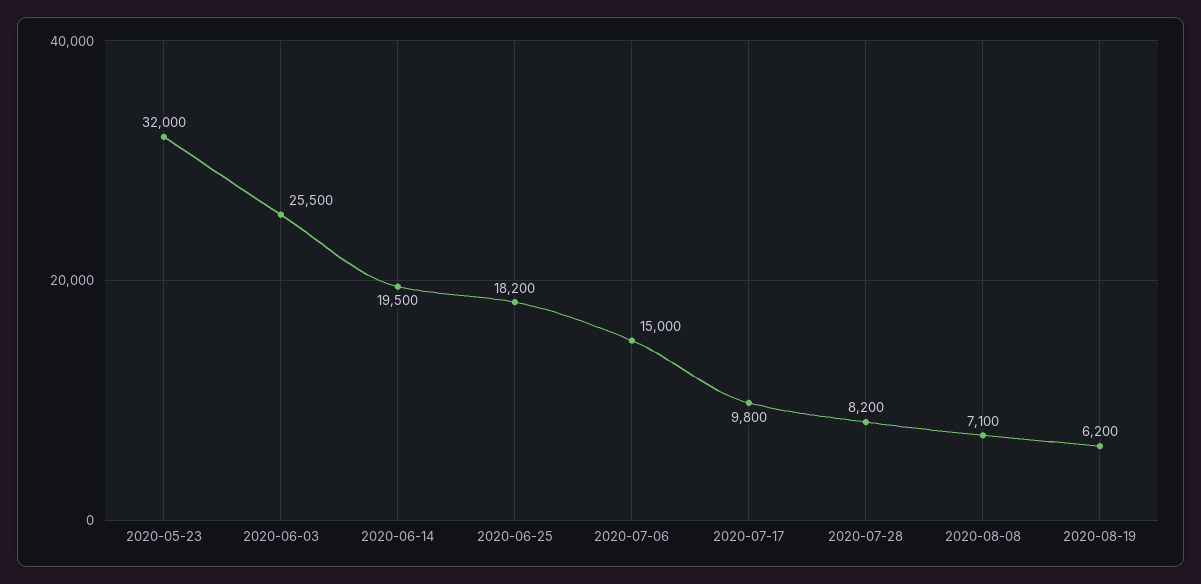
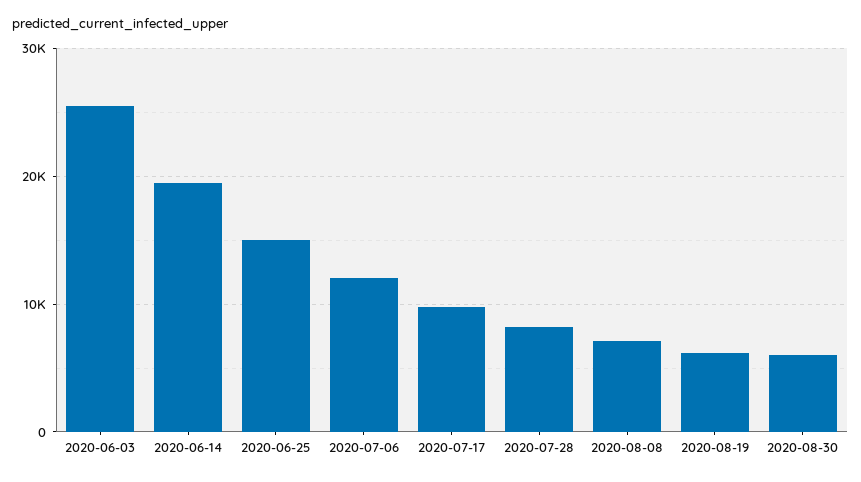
2020-05-23: 32000 -> none
2020-06-25: 18200 -> 15000
2020-07-06: 15000 -> 12000
2020-08-30: none -> 6000

